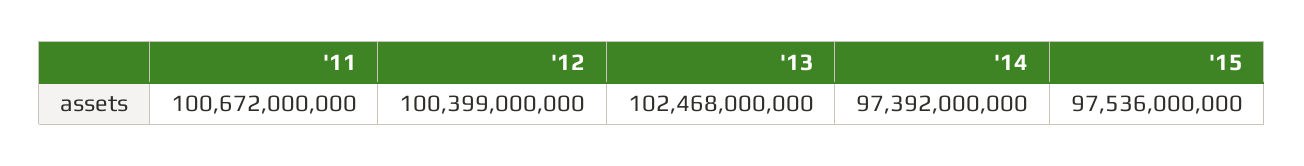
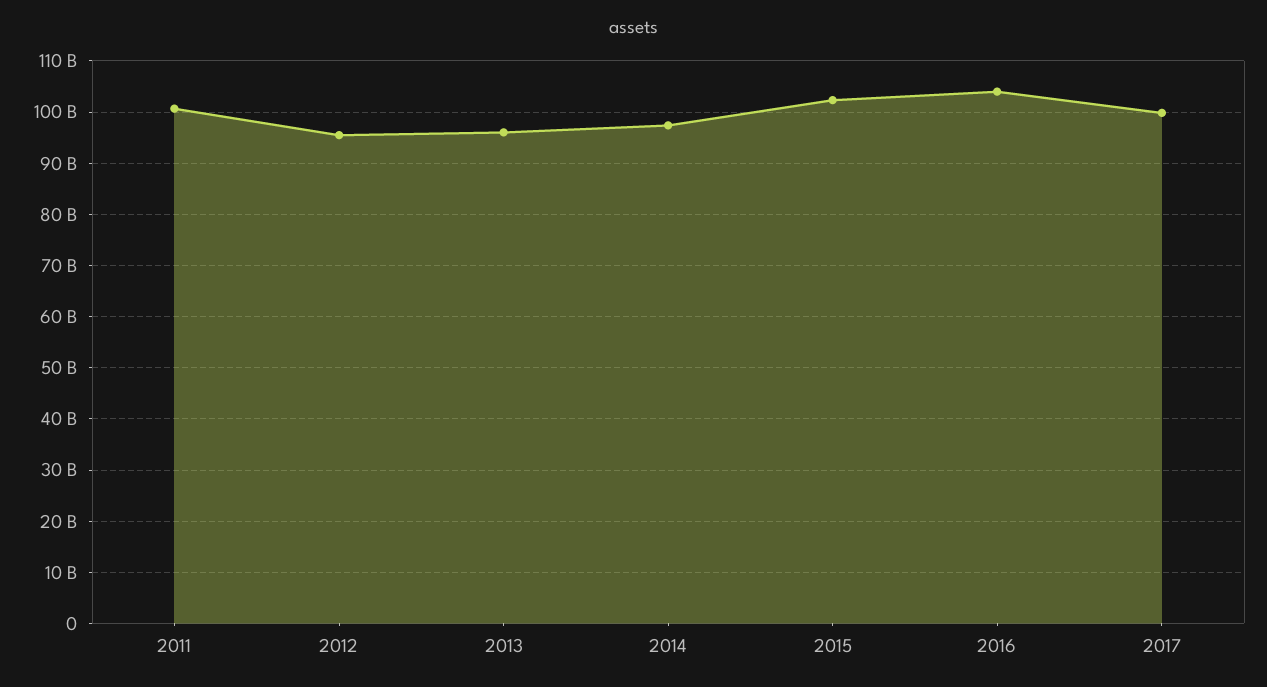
'12: 100399000000 -> 96000000000
'13: 102468000000 -> 96000000000
'15: 97536000000 -> 102000000000
2016: none -> 104000000000
2017: none -> 100000000000

